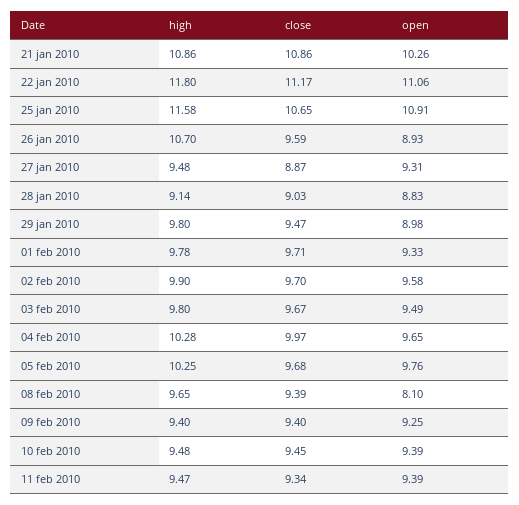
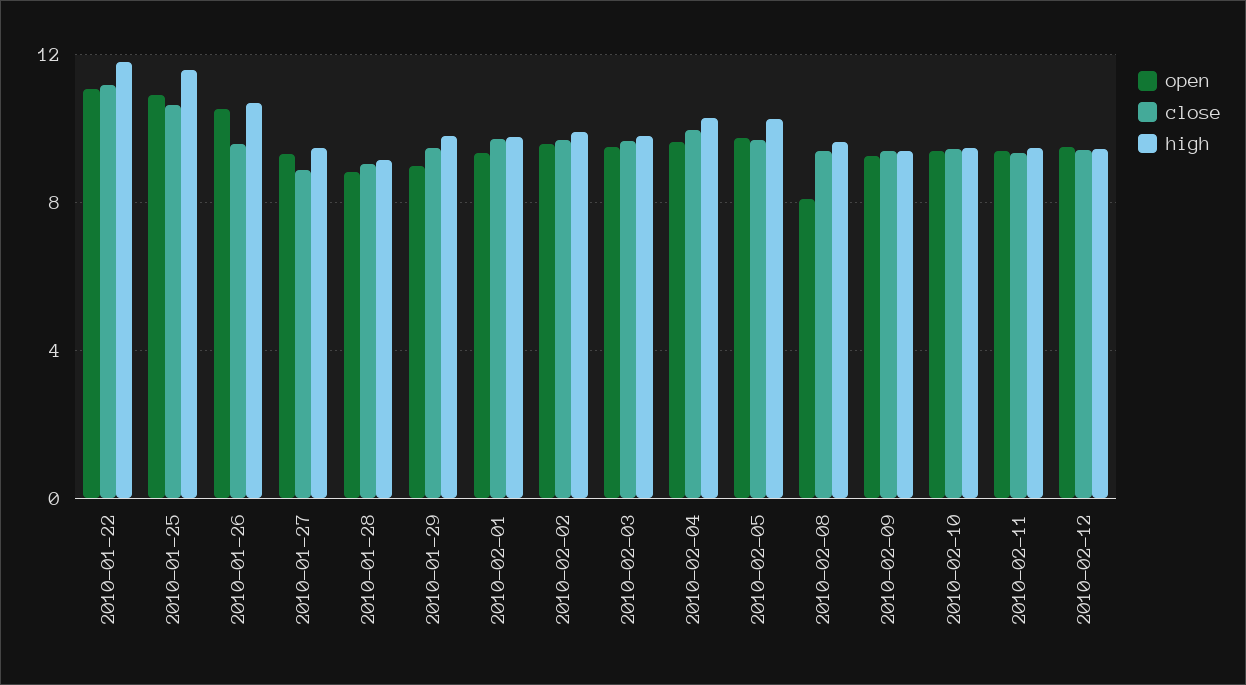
high, 21 jan 2010: 10.86 -> none
close, 21 jan 2010: 10.86 -> none
open, 21 jan 2010: 10.26 -> none
open, 26 jan 2010: 8.93 -> 10.5
open, 2010-02-12: none -> 9.5
close, 2010-02-12: none -> 9.5
high, 2010-02-12: none -> 9.5

